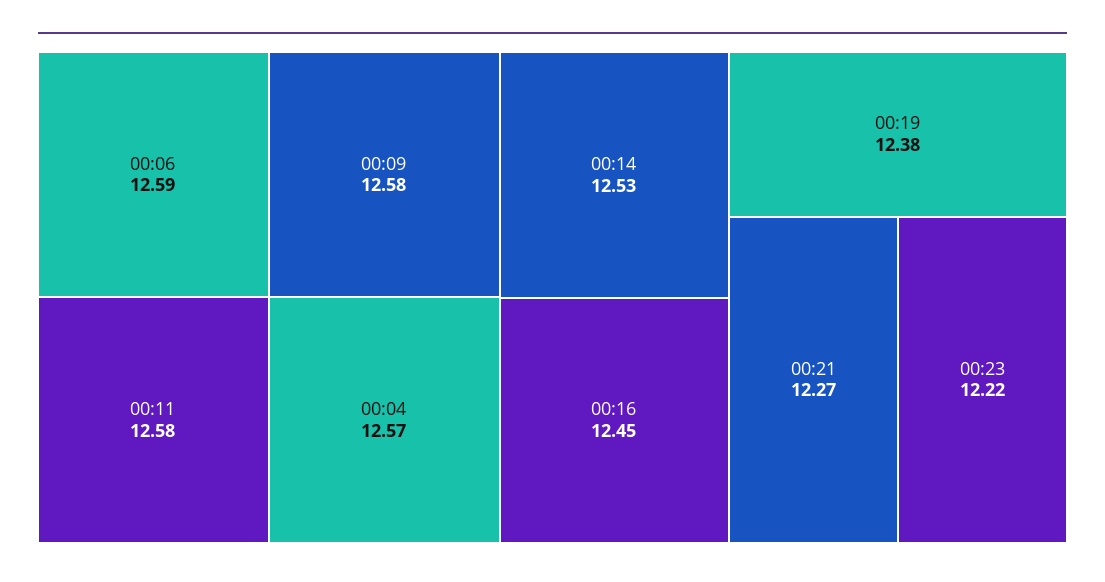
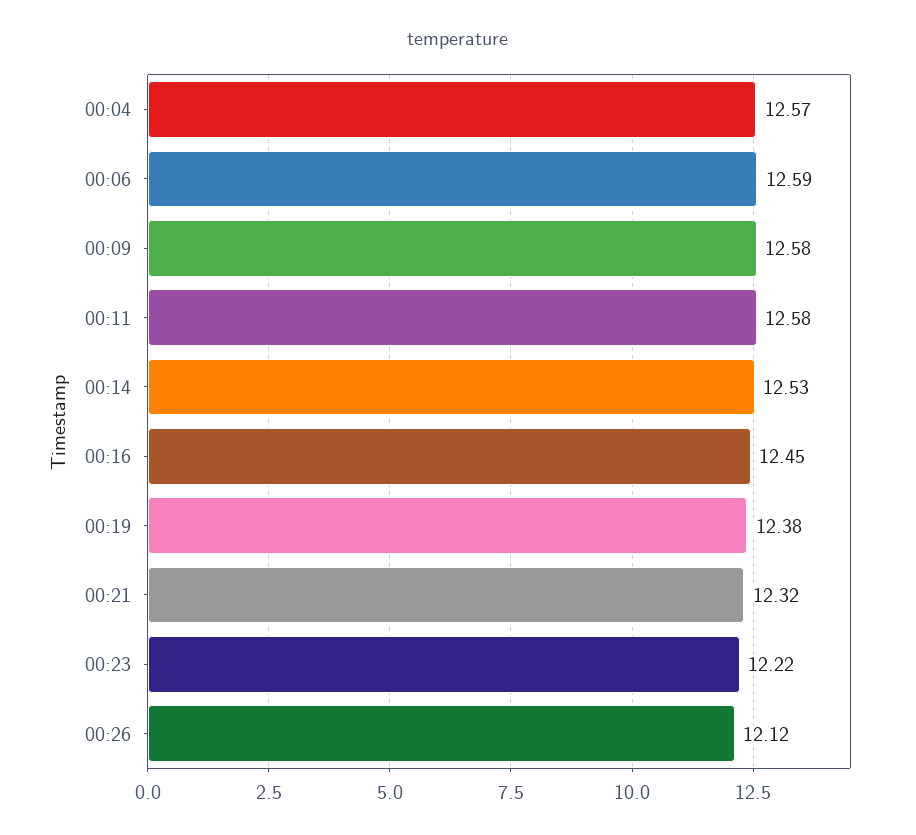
00:21: 12.27 -> 12.32
00:26: none -> 12.12

